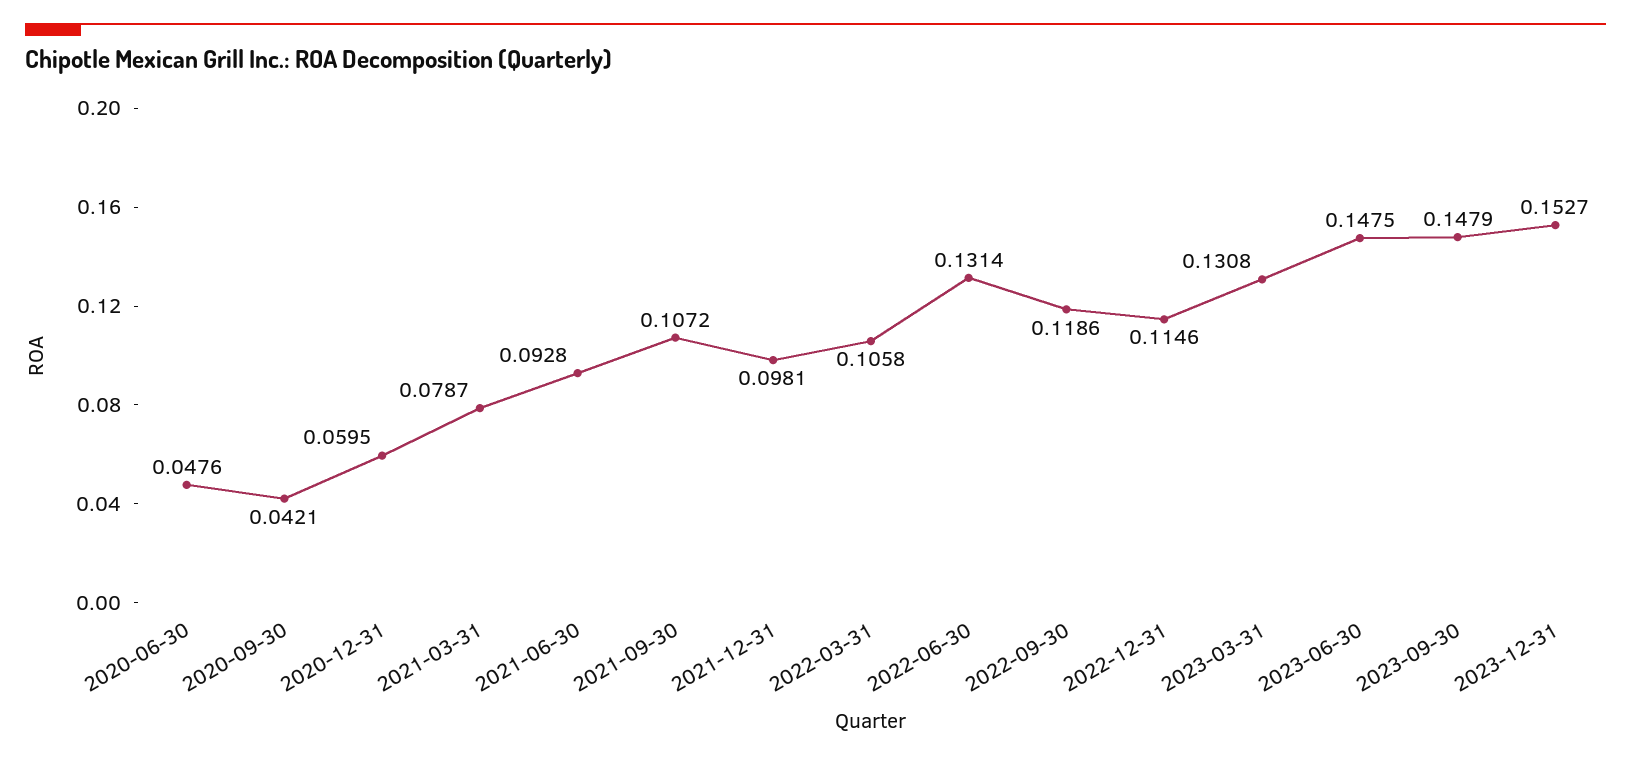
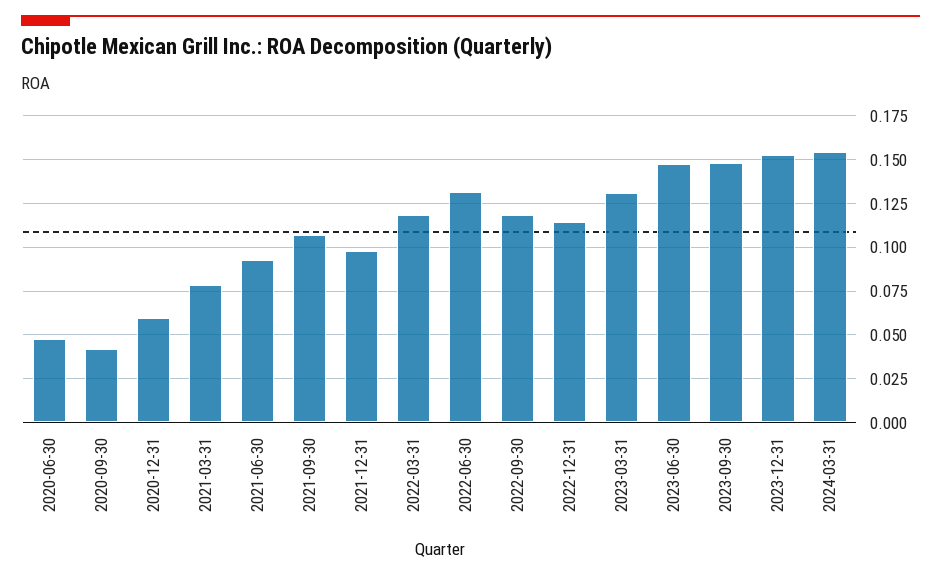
2022-03-31: 0.1058 -> 0.12
2024-03-31: none -> 0.155

